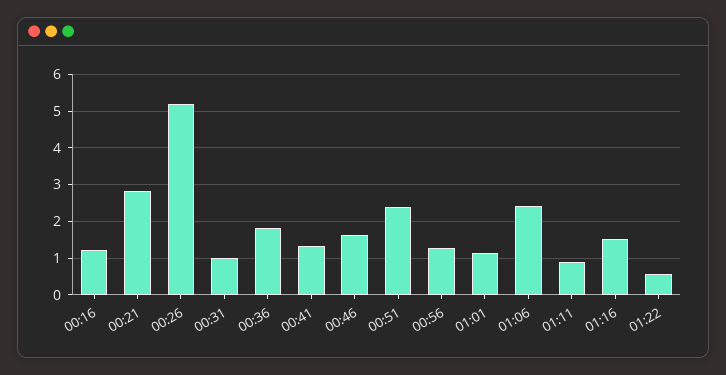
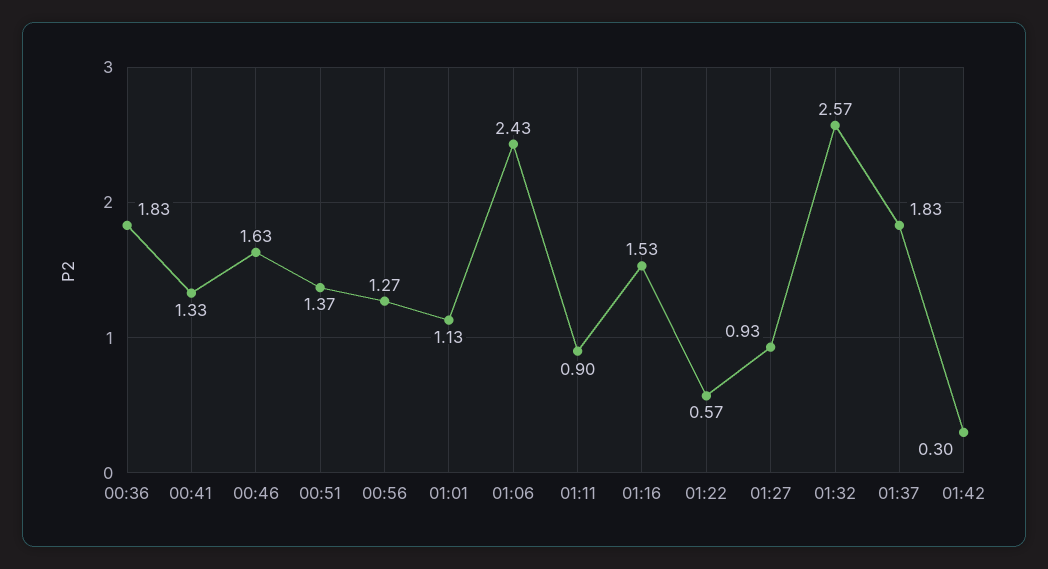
00:16: 1.2 -> none
00:21: 2.8 -> none
00:26: 5.2 -> none
00:31: 1 -> none
00:51: 2.4 -> 1.37
01:27: none -> 0.93
01:32: none -> 2.57
01:37: none -> 1.83
01:42: none -> 0.3

